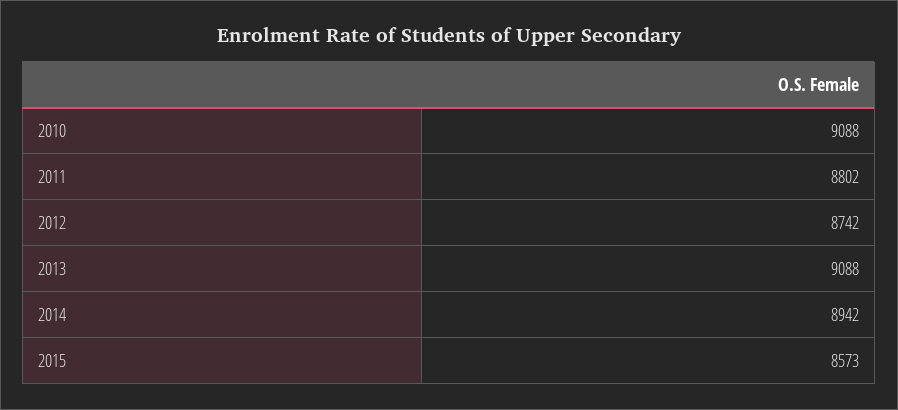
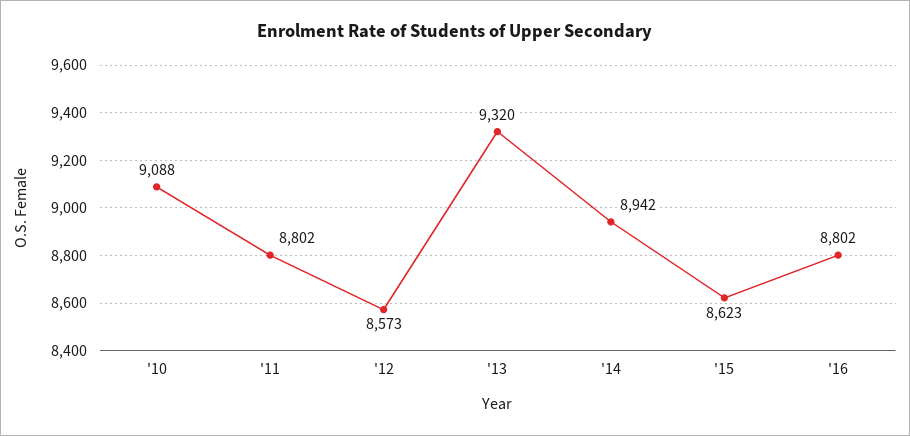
2012: 8742 -> 8573
2013: 9088 -> 9320
2015: 8573 -> 8623
'16: none -> 8802

